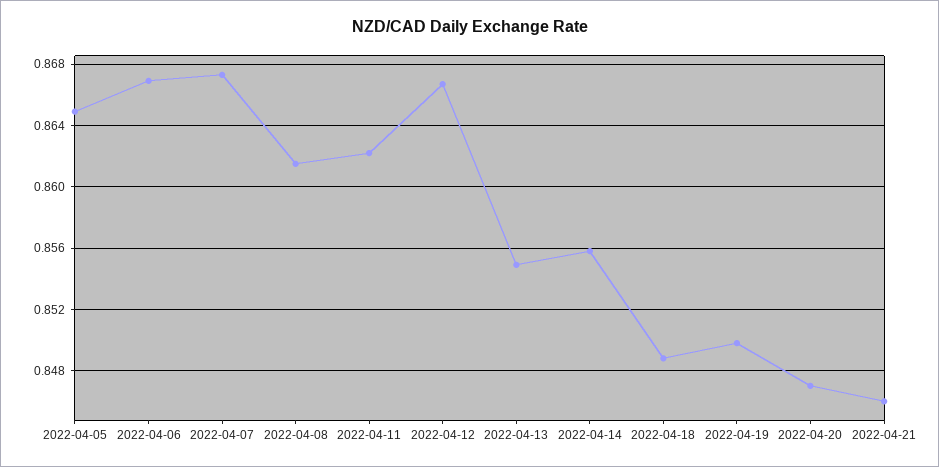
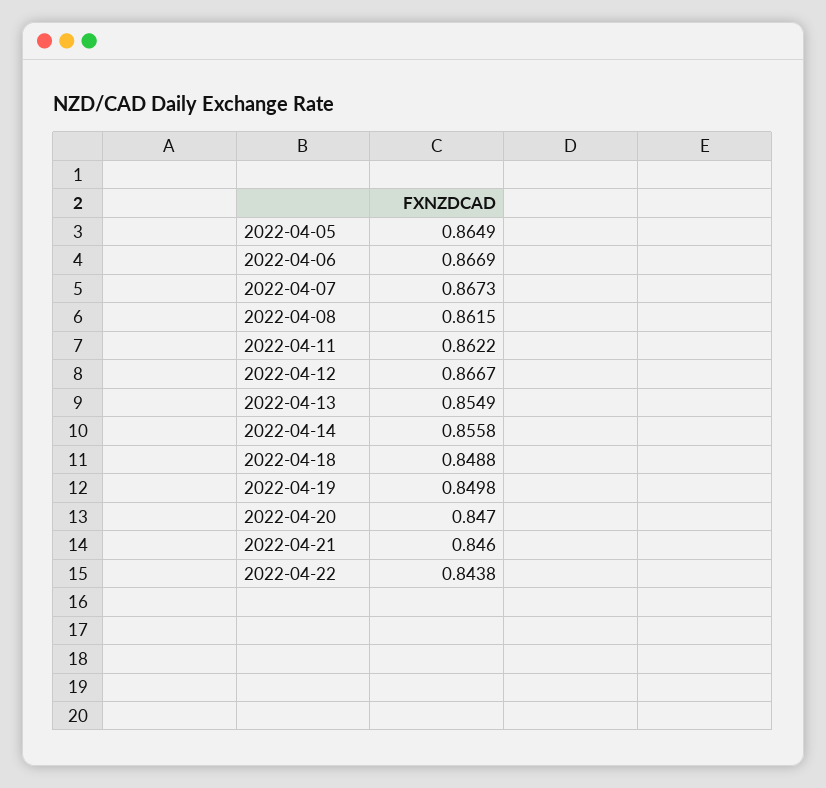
2022-04-22: none -> 0.8438

